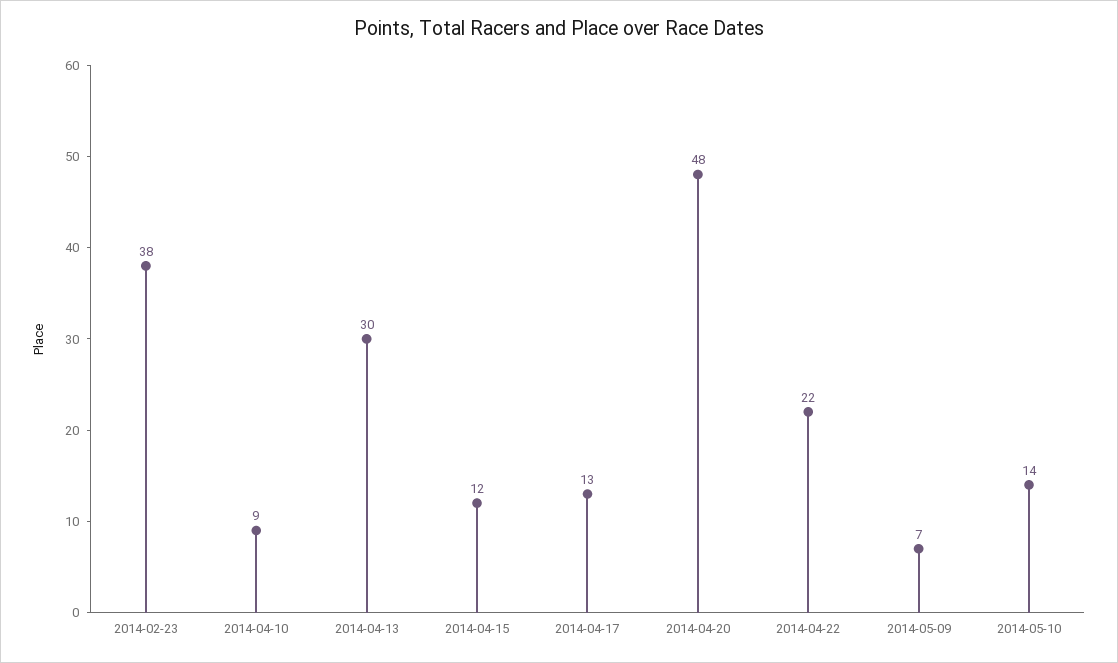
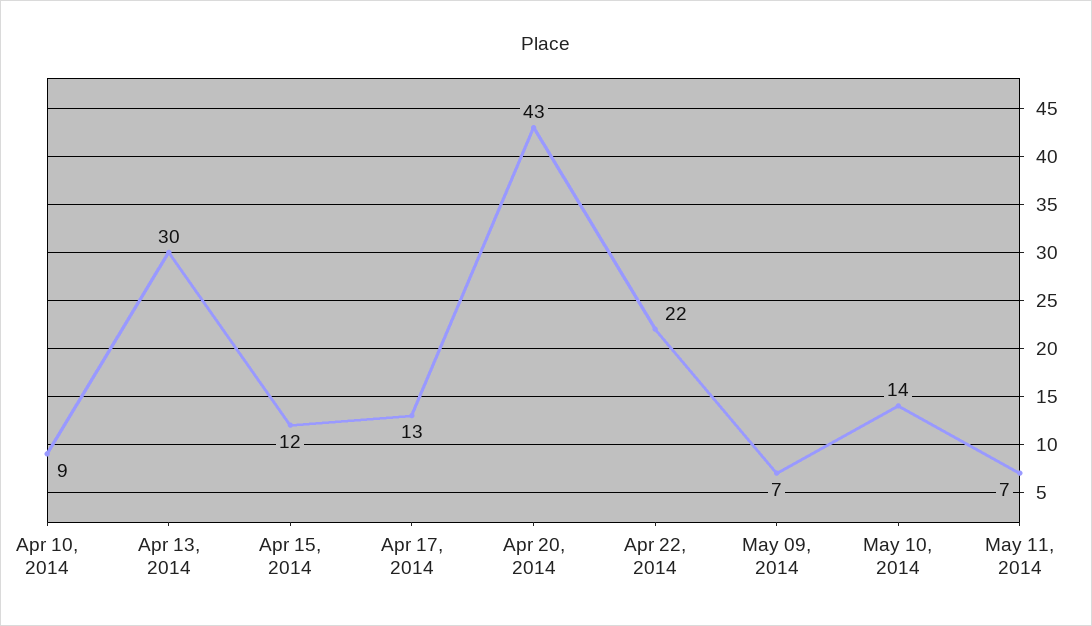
2014-02-23: 38 -> none
2014-04-20: 48 -> 43
May 11, 2014: none -> 7

